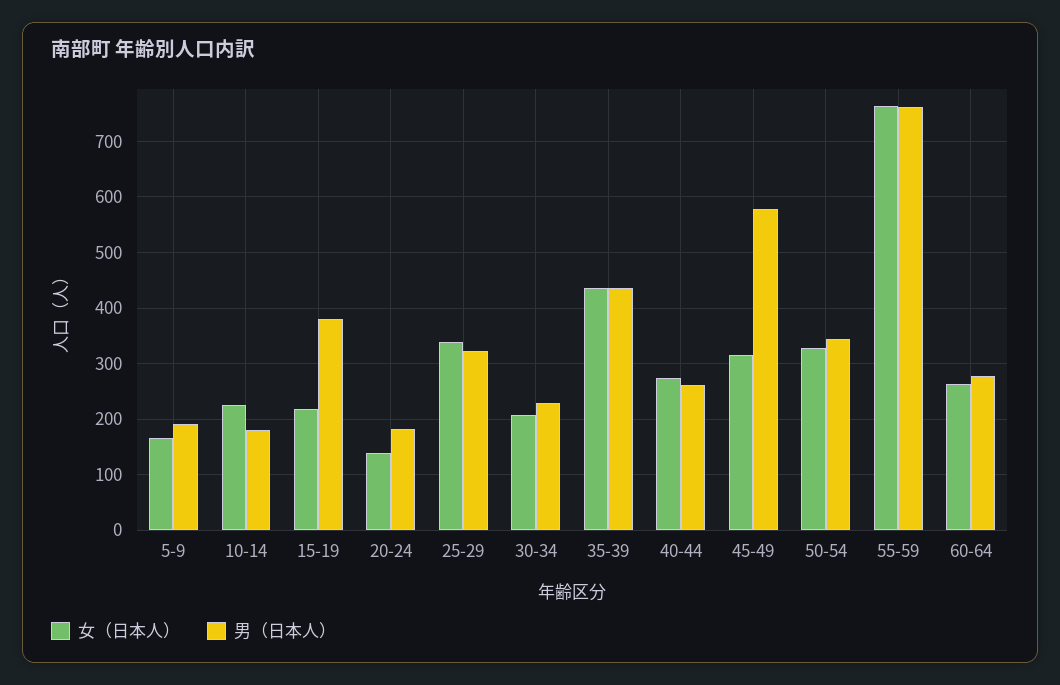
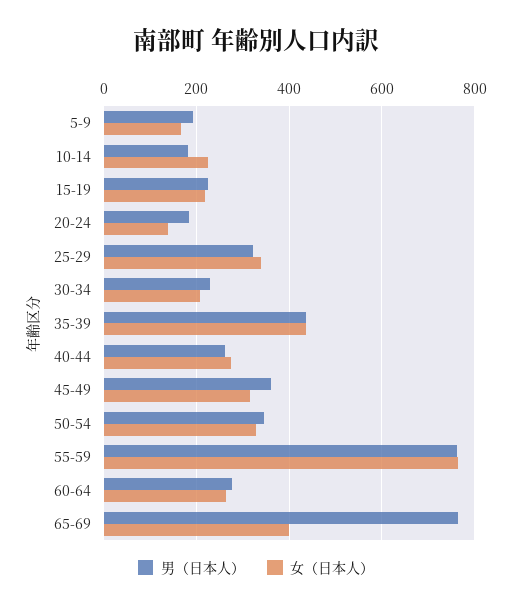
男（日本人）, 15-19: 380 -> 220
男（日本人）, 45-49: 580 -> 360
男（日本人）, 65-69: none -> 760
女（日本人）, 65-69: none -> 400

